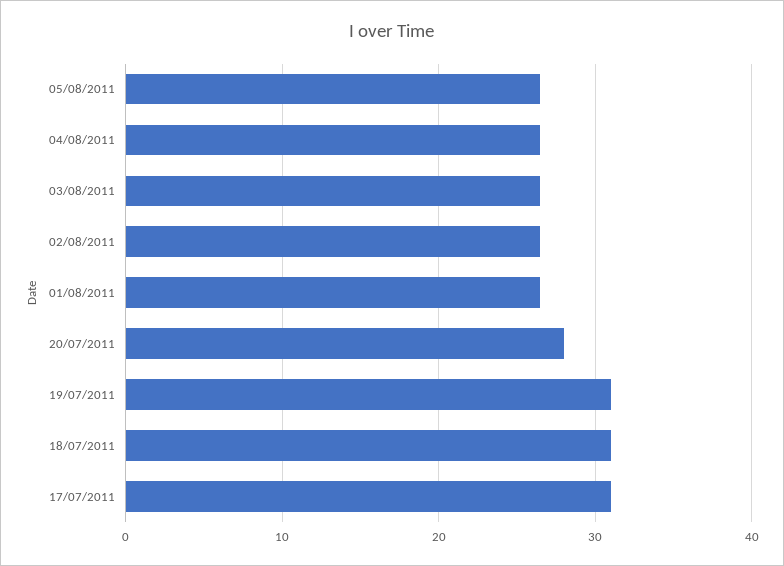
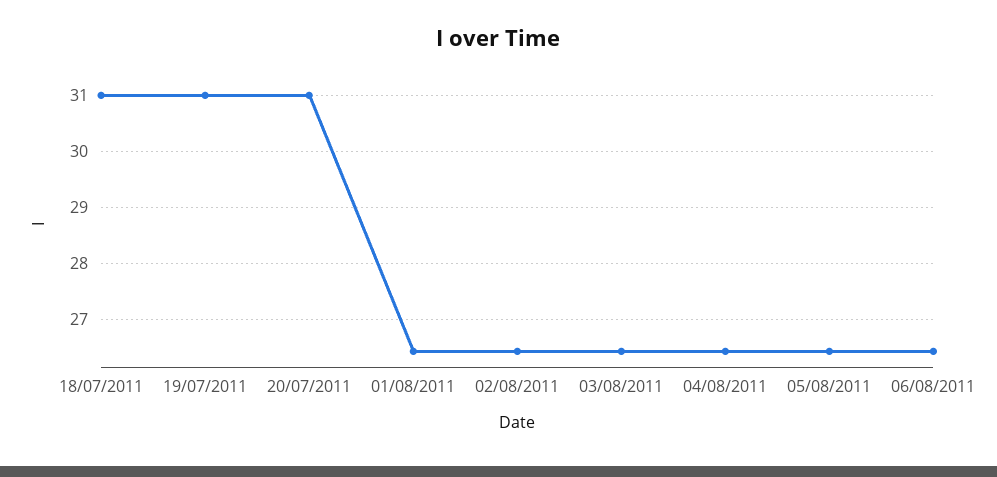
20/07/2011: 28 -> 31
17/07/2011: 31 -> none
06/08/2011: none -> 26.4

